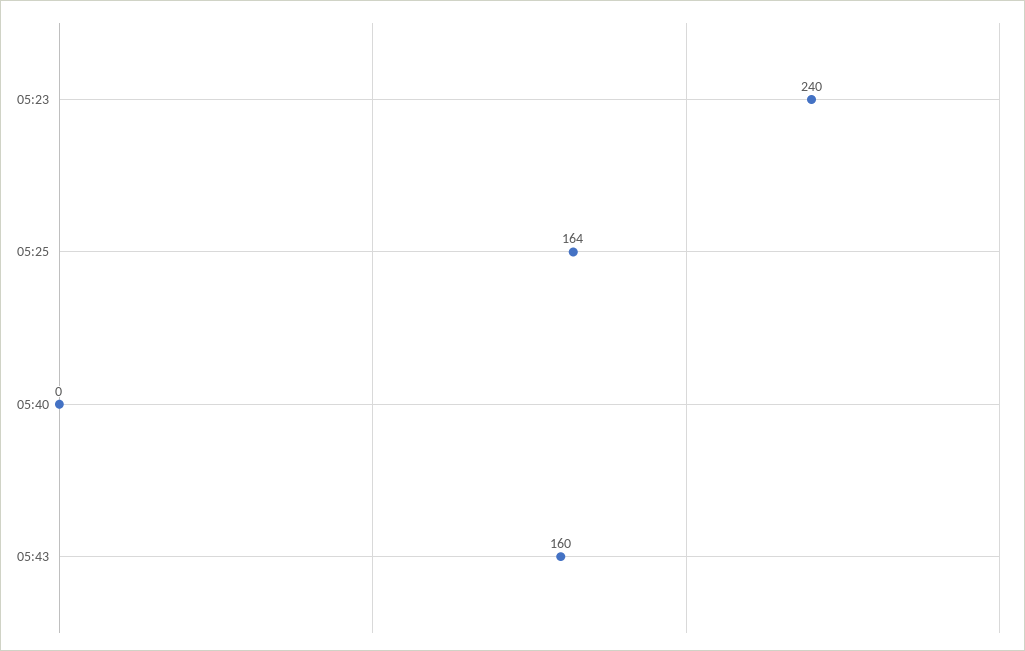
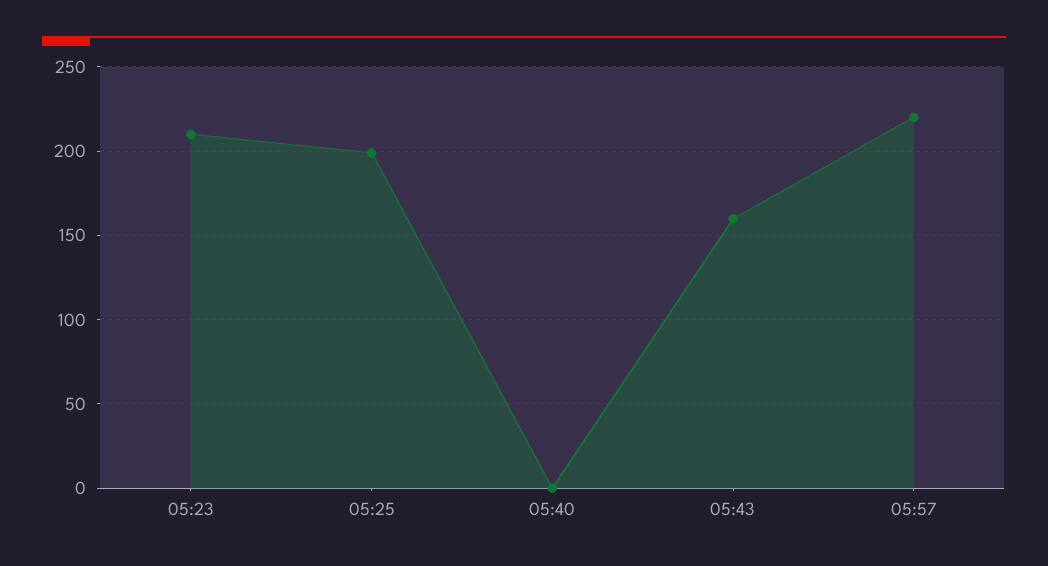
05:23: 240 -> 210
05:25: 164 -> 200
05:57: none -> 220

